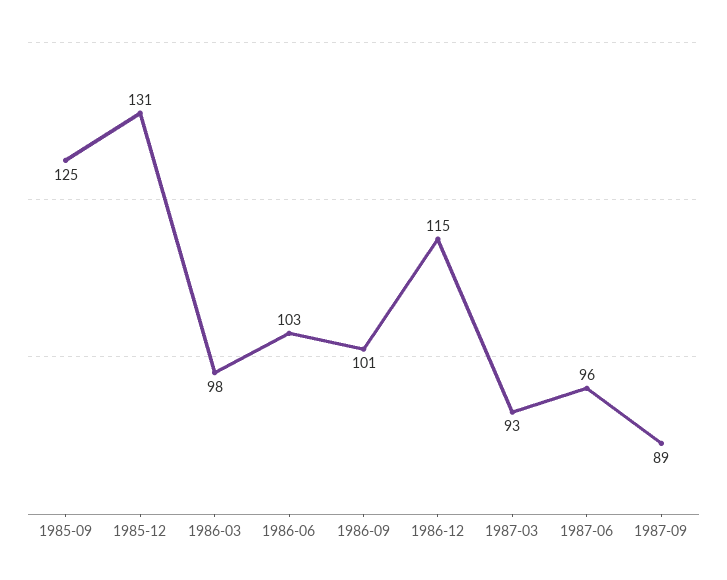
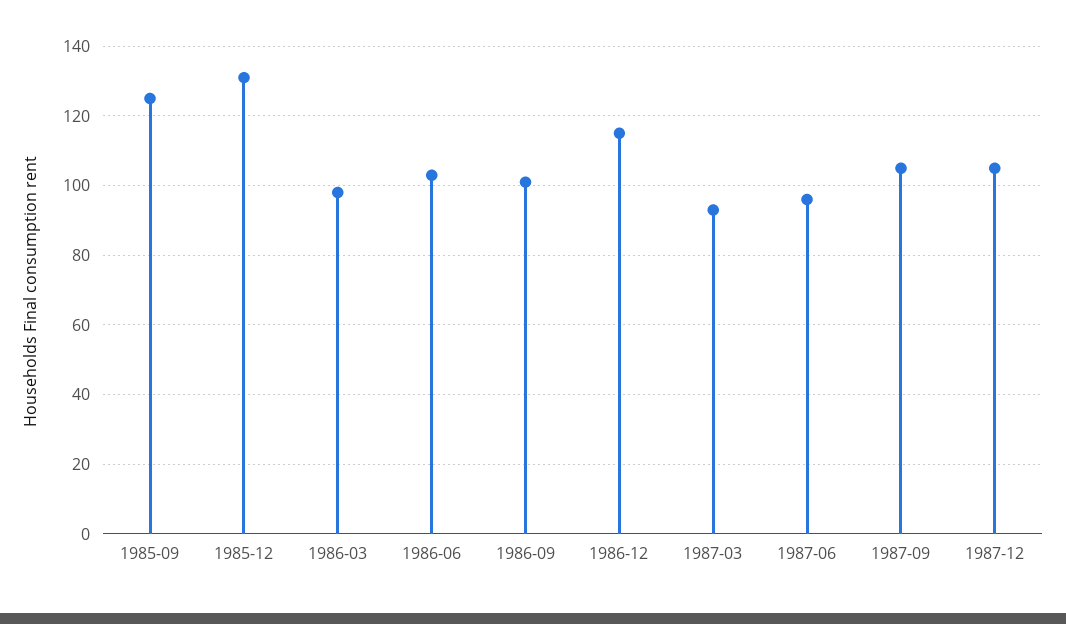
1987-09: 89 -> 105
1987-12: none -> 105

